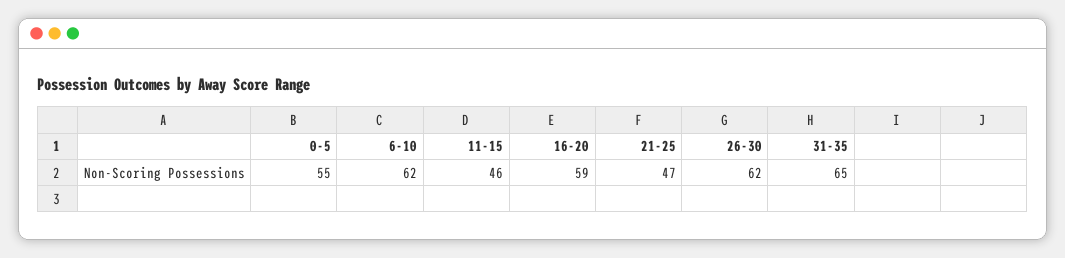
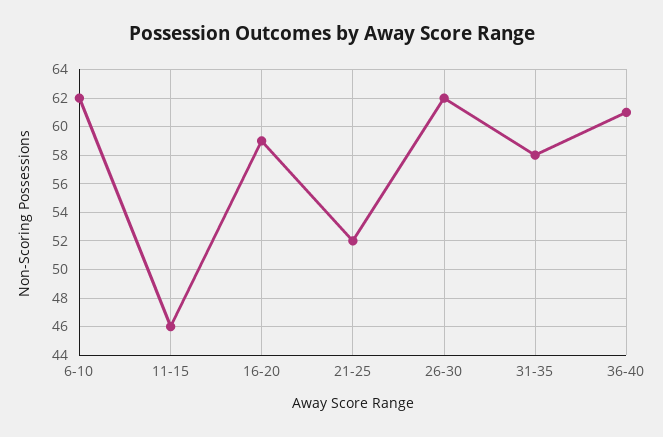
0-5: 55 -> none
21-25: 47 -> 52
31-35: 65 -> 58
36-40: none -> 61

